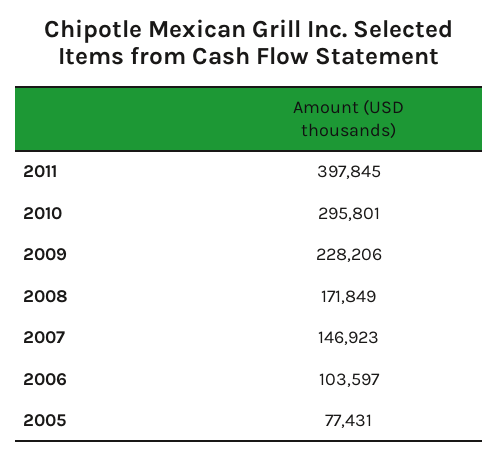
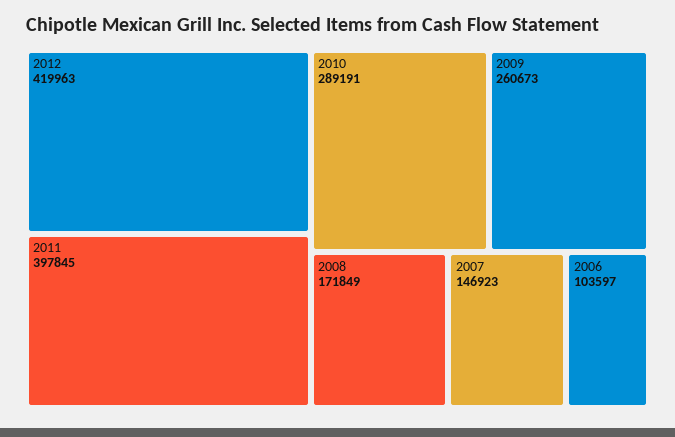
2010: 295801 -> 289191
2009: 228206 -> 260673
2005: 77431 -> none
2012: none -> 419963

